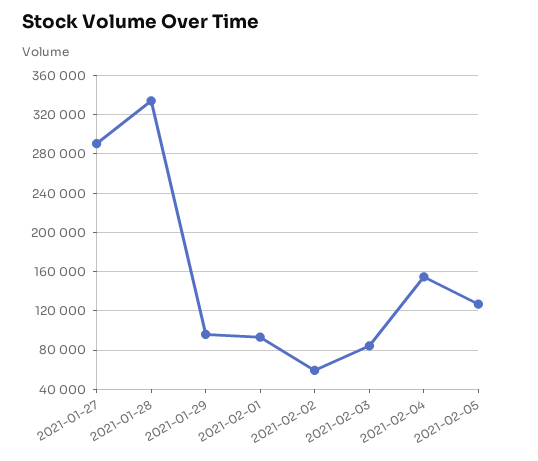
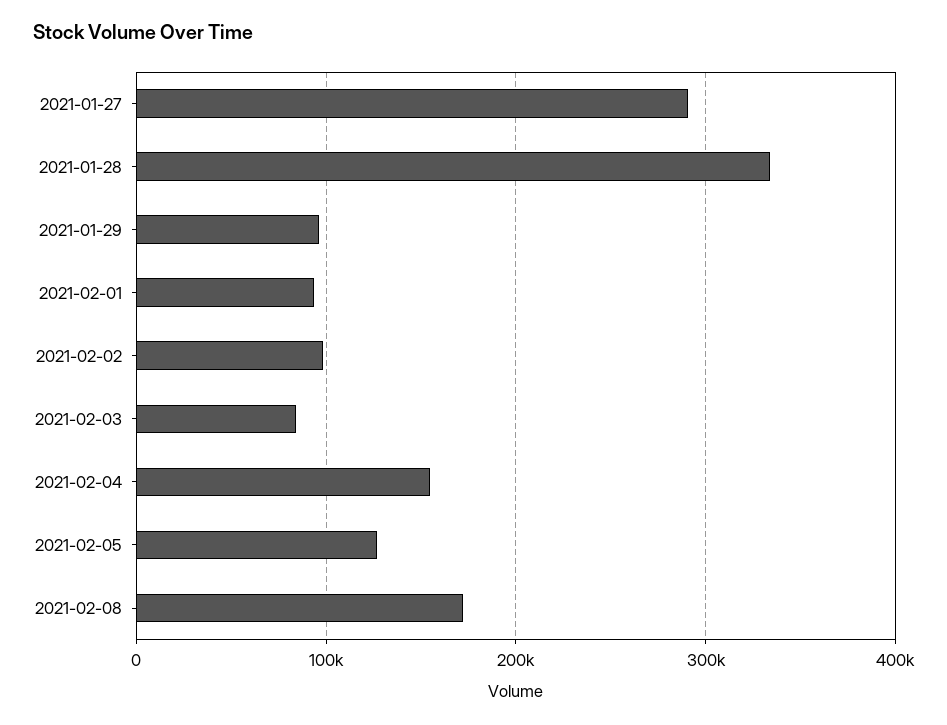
2021-02-02: 60000 -> 100000
2021-02-08: none -> 170000

